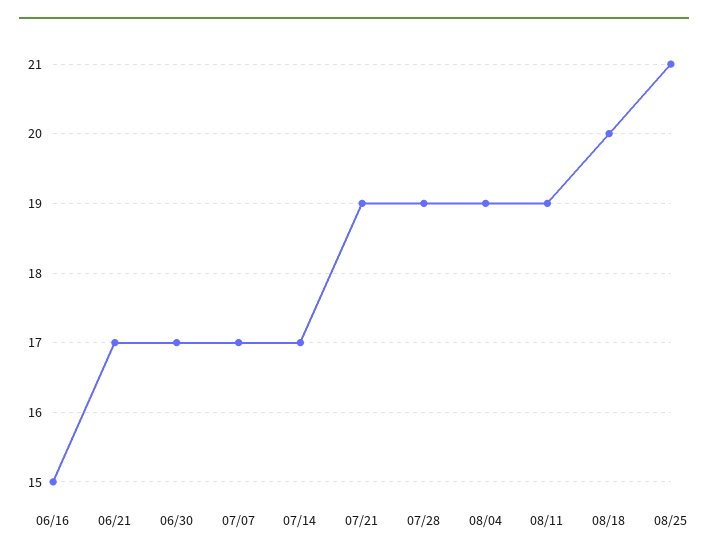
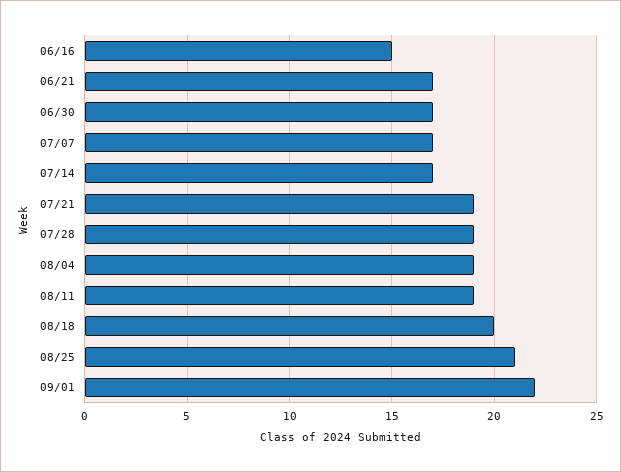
09/01: none -> 22

